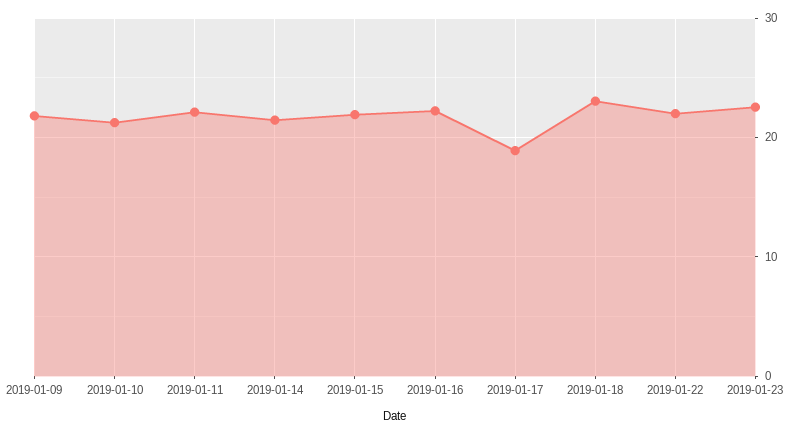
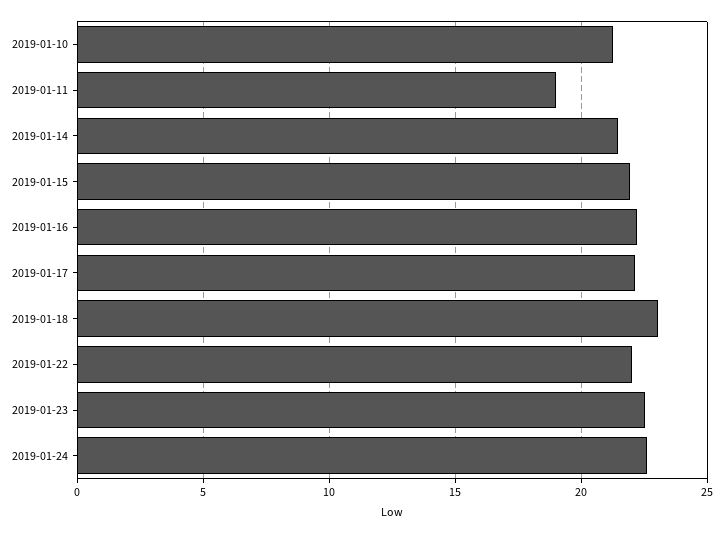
2019-01-09: 22 -> none
2019-01-11: 22 -> 19
2019-01-17: 19 -> 22
2019-01-24: none -> 22.5

